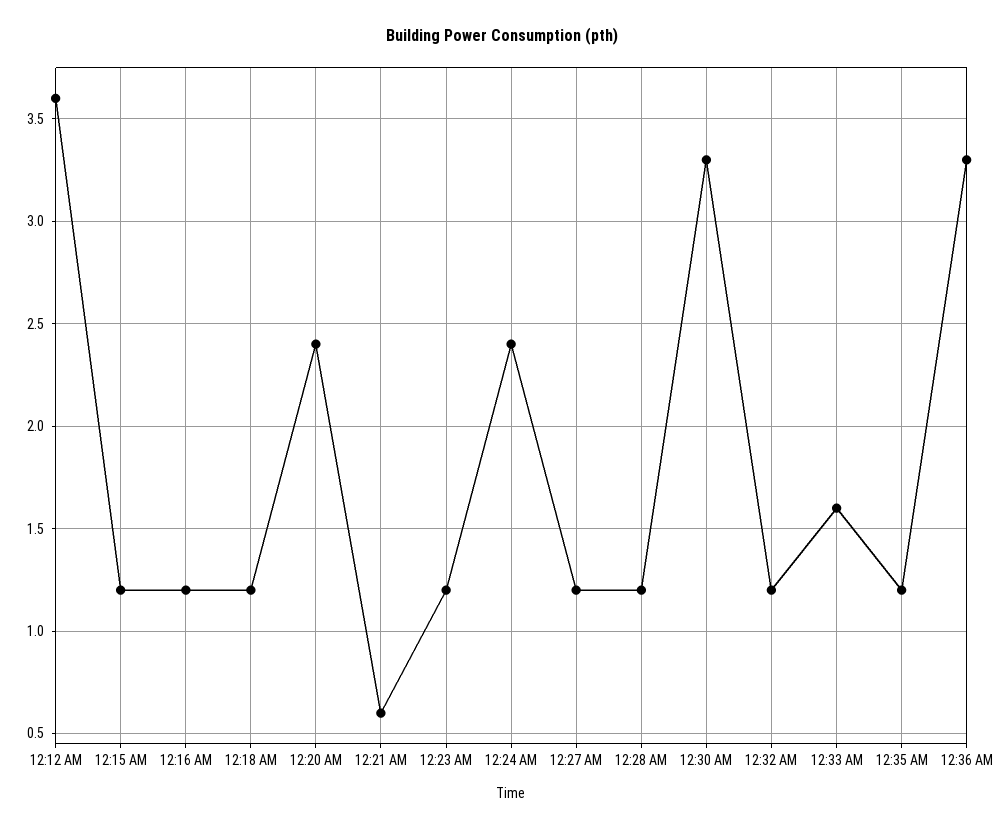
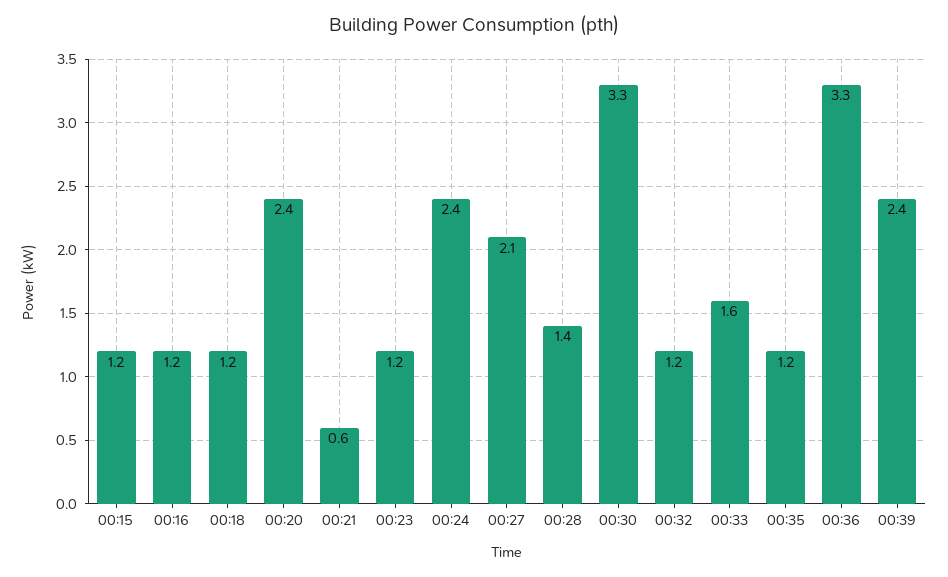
12:12 AM: 3.6 -> none
12:27 AM: 1.2 -> 2.1
12:28 AM: 1.2 -> 1.4
00:39: none -> 2.4

